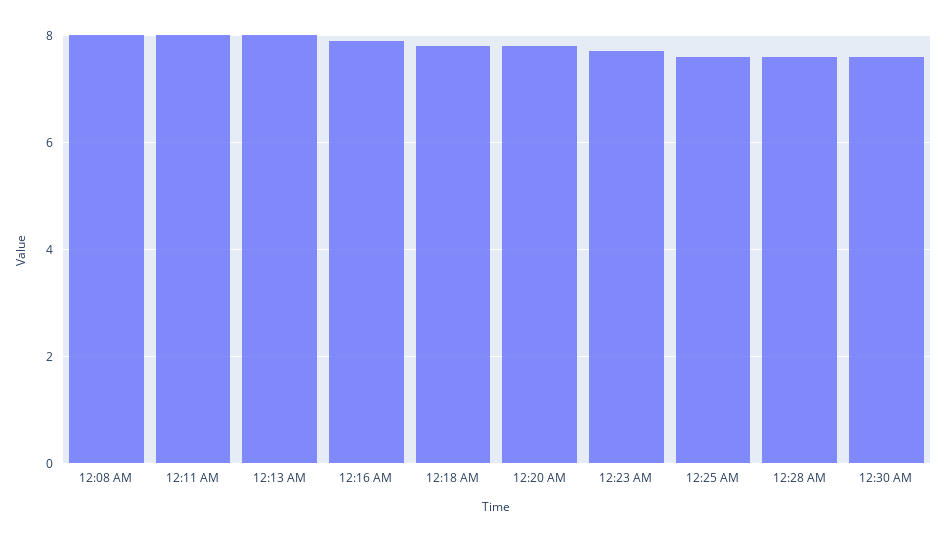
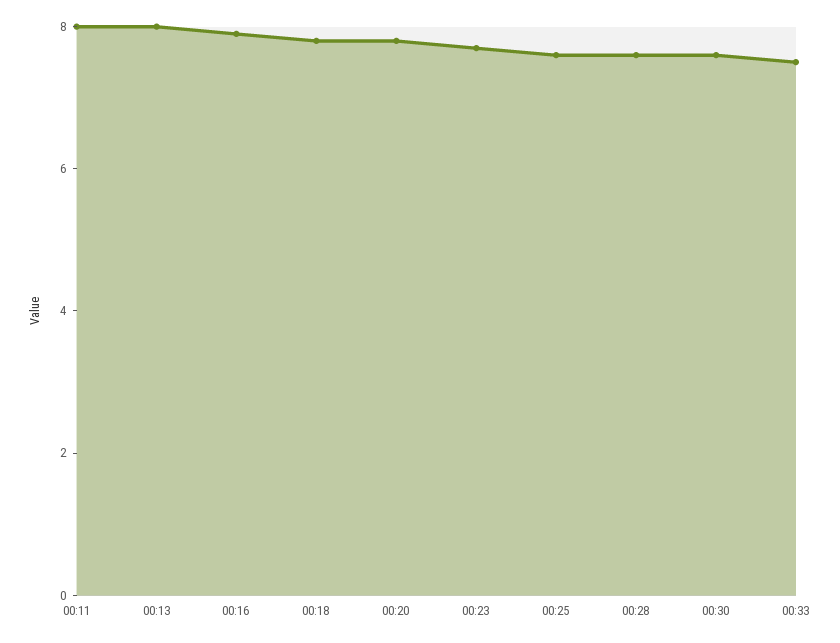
12:08 AM: 8 -> none
00:33: none -> 7.5

